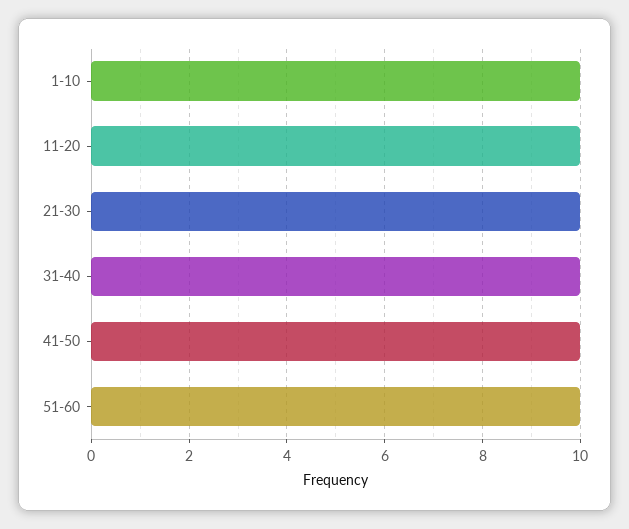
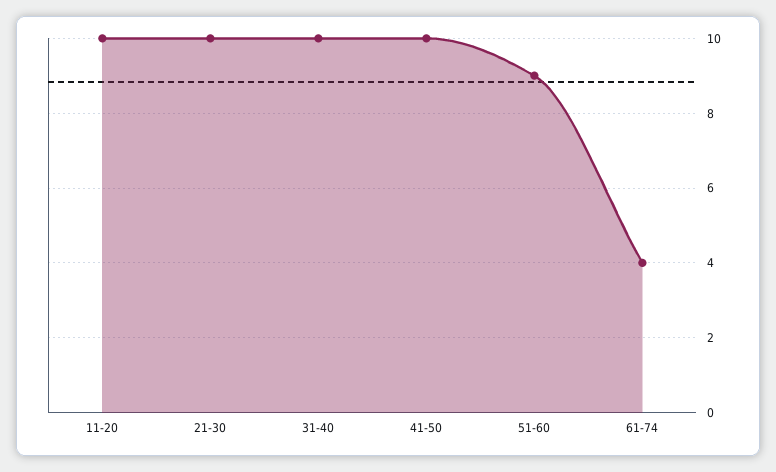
1-10: 10 -> none
51-60: 10 -> 9
61-74: none -> 4

